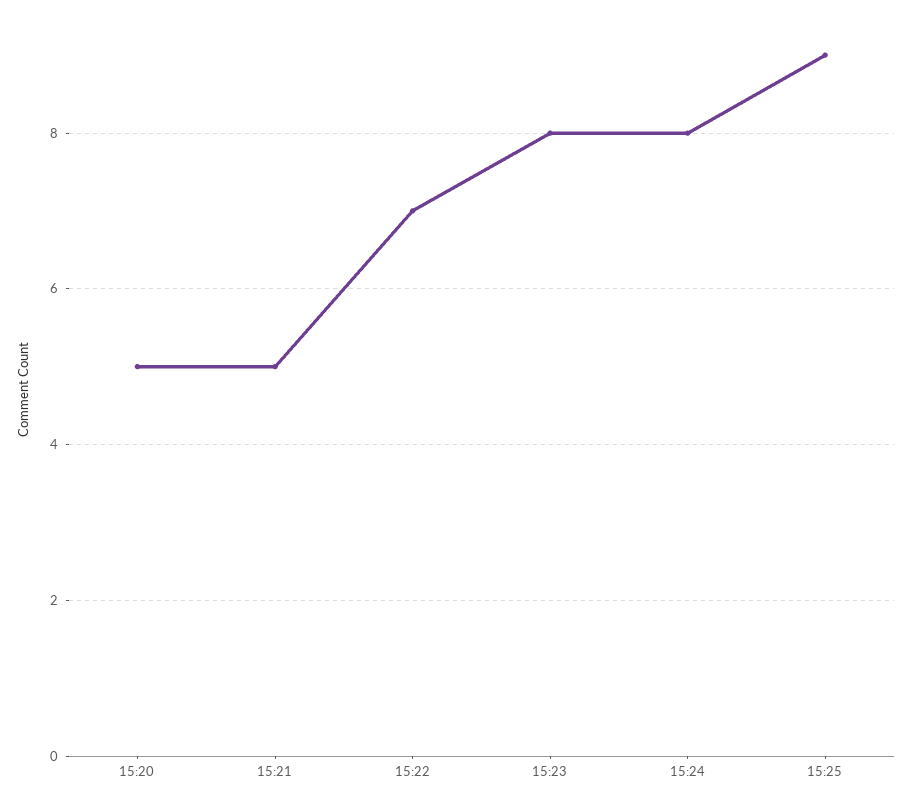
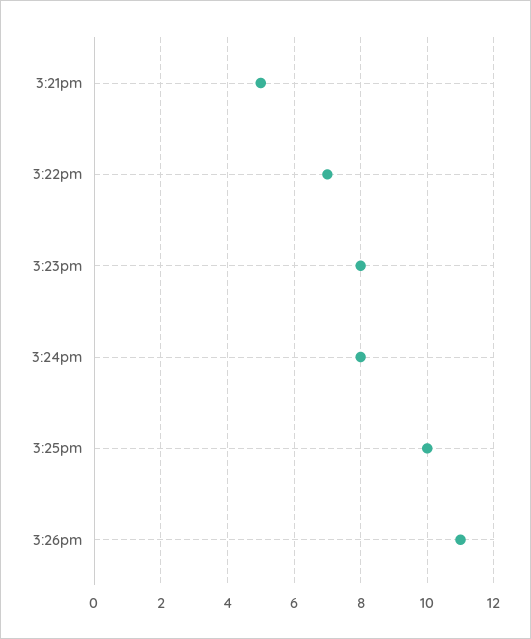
15:20: 5 -> none
15:25: 9 -> 10
3:26pm: none -> 11

